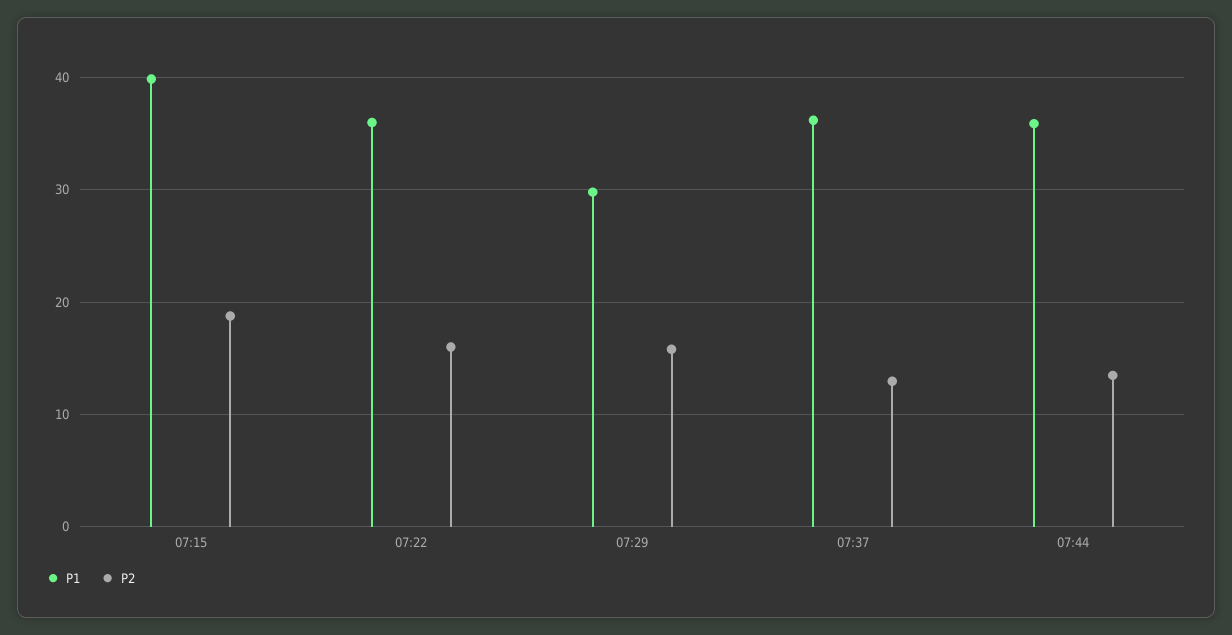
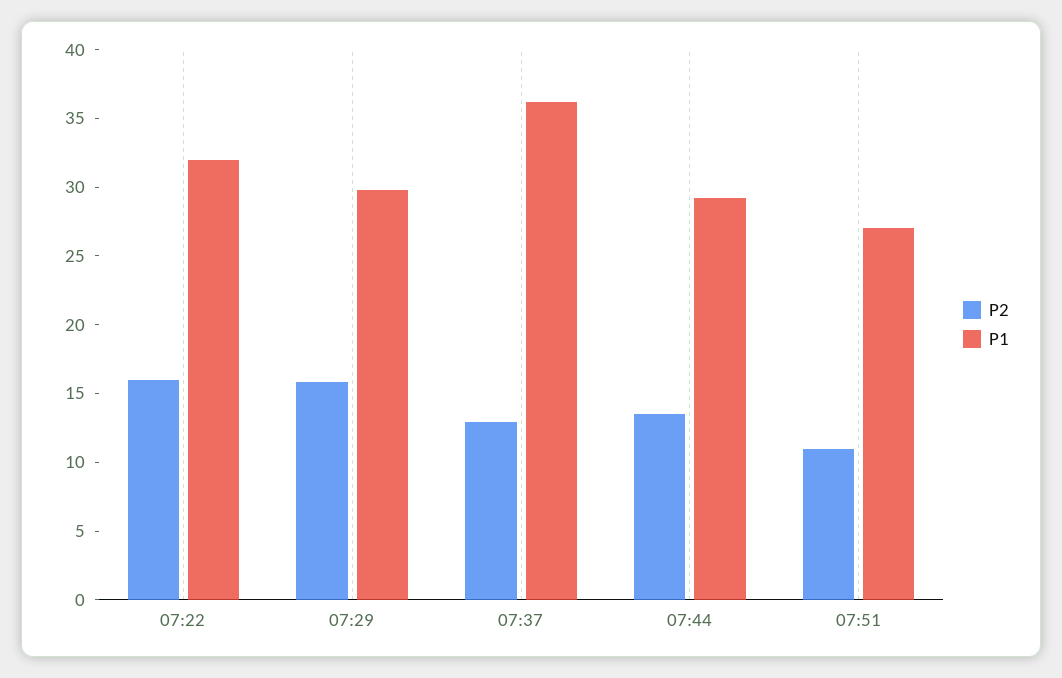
P1, 07:15: 40 -> none
P2, 07:15: 19 -> none
P1, 07:22: 36 -> 32
P1, 07:44: 36 -> 29
P2, 07:51: none -> 11
P1, 07:51: none -> 27

